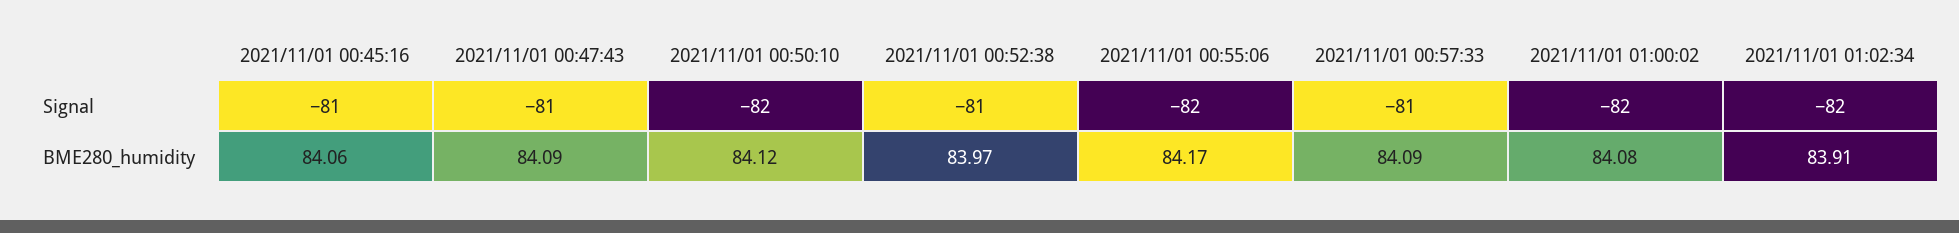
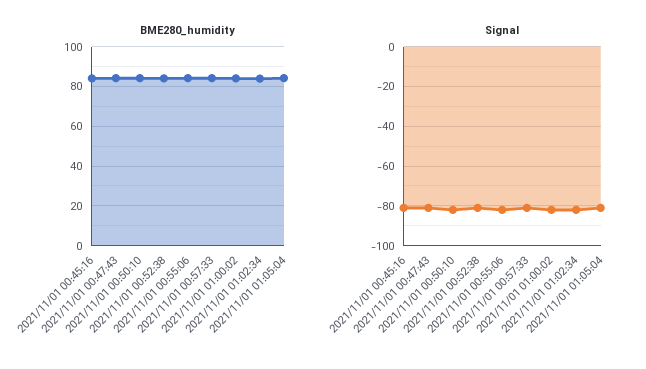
BME280_humidity, 2021/11/01 01:05:04: none -> 85
Signal, 2021/11/01 01:05:04: none -> -80

